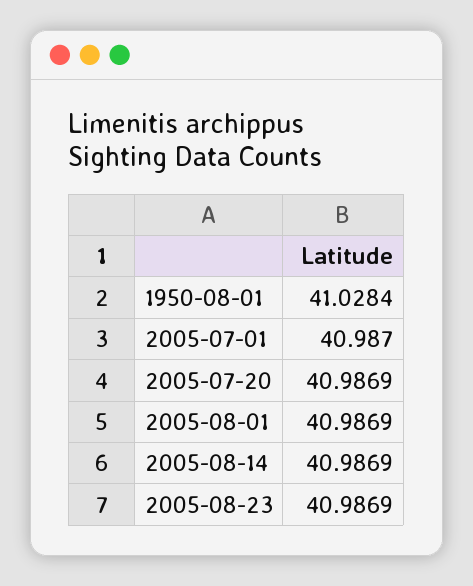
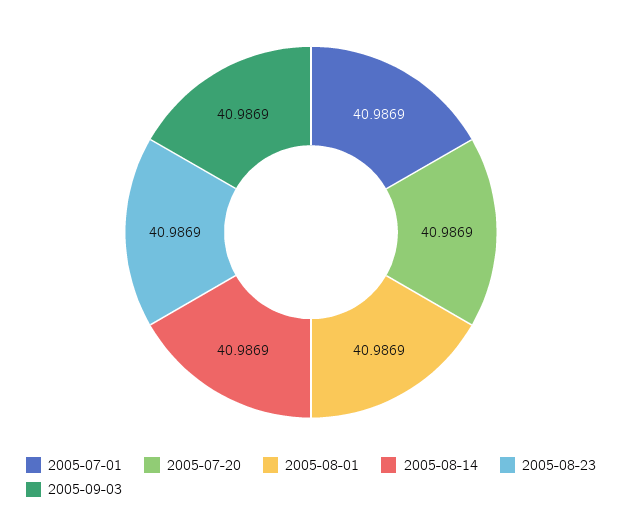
1950-08-01: 41.0284 -> none
2005-07-01: 40.987 -> 40.9869
2005-09-03: none -> 40.9869

